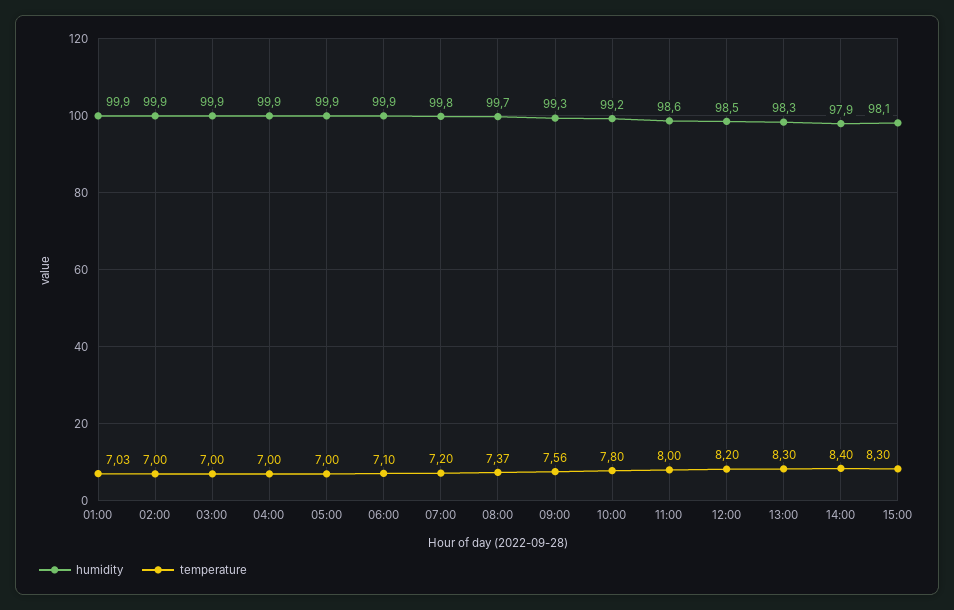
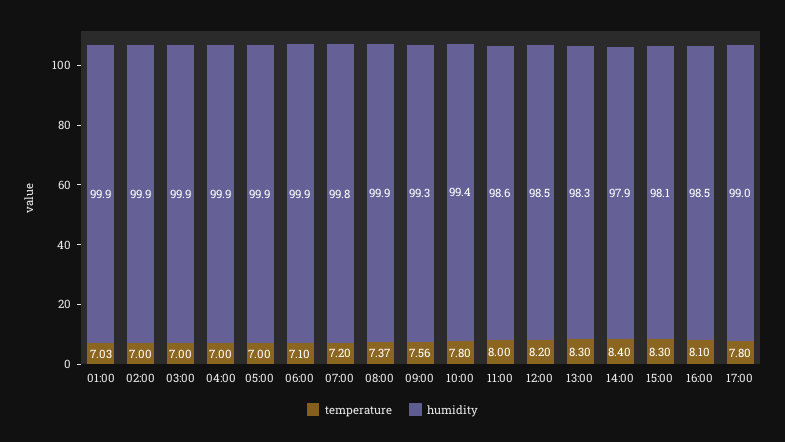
humidity, 08:00: 99.7 -> 99.9
humidity, 10:00: 99.2 -> 99.4
temperature, 16:00: none -> 8.1
humidity, 16:00: none -> 98.5
temperature, 17:00: none -> 7.8
humidity, 17:00: none -> 99

